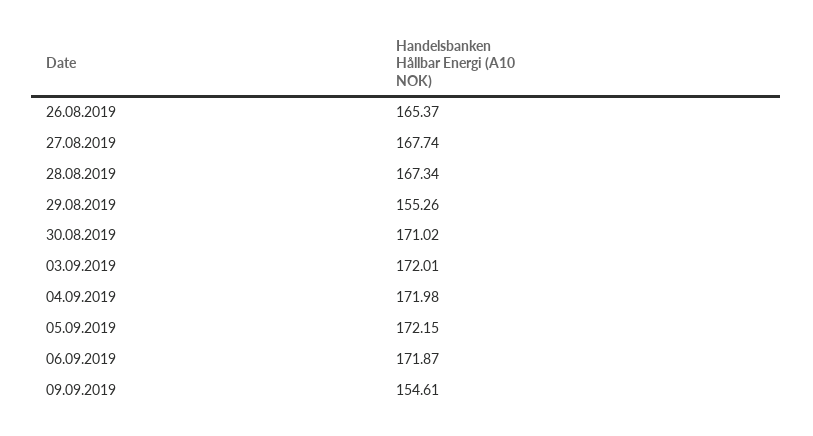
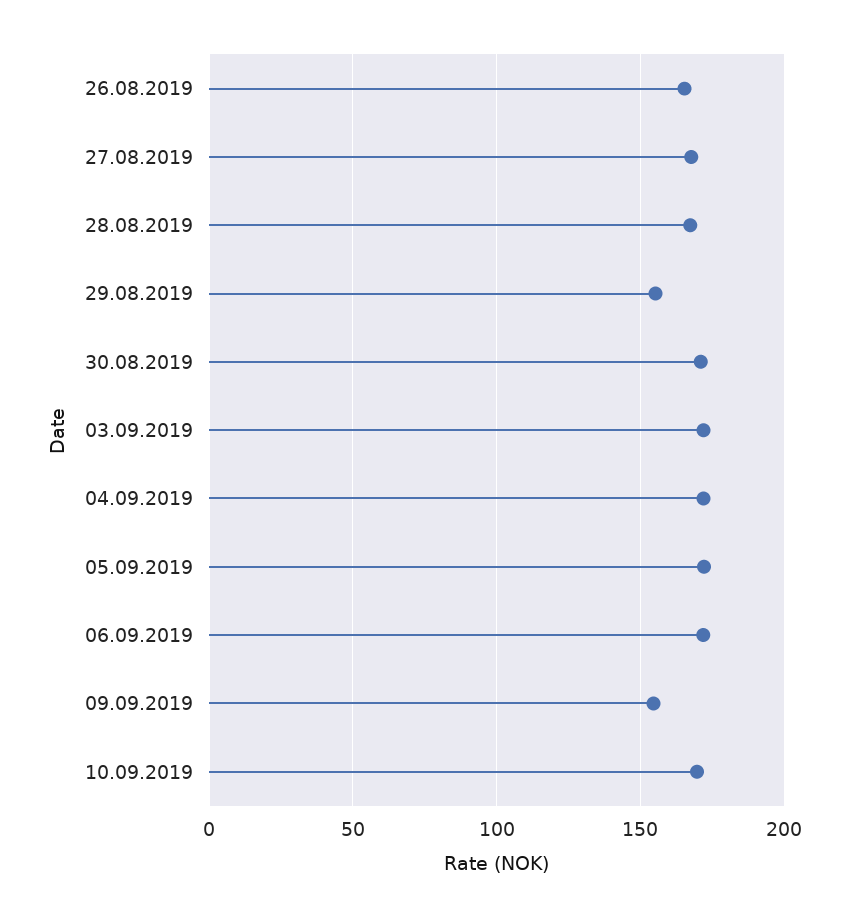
10.09.2019: none -> 170

